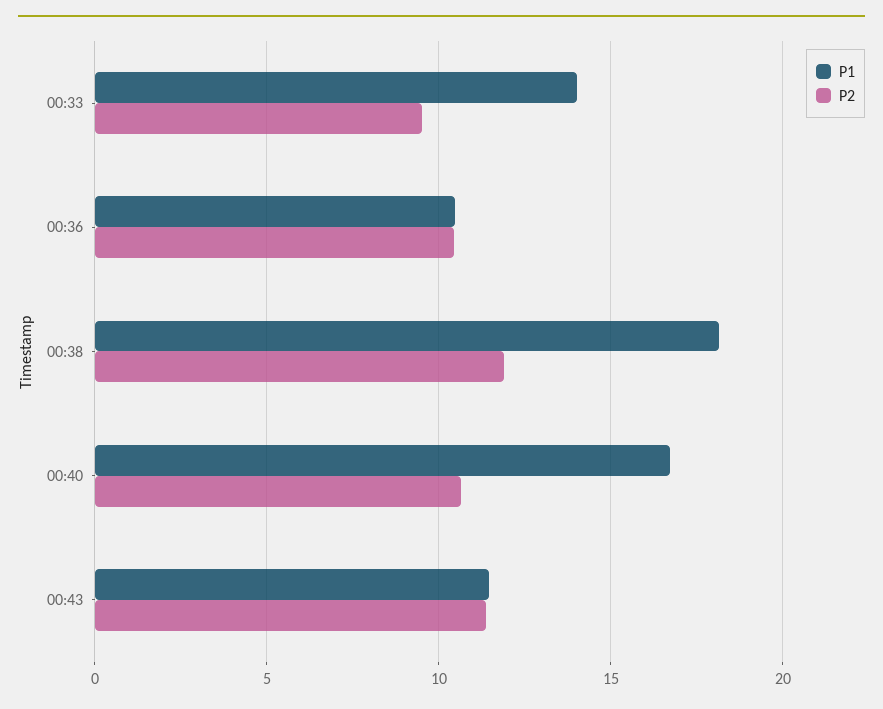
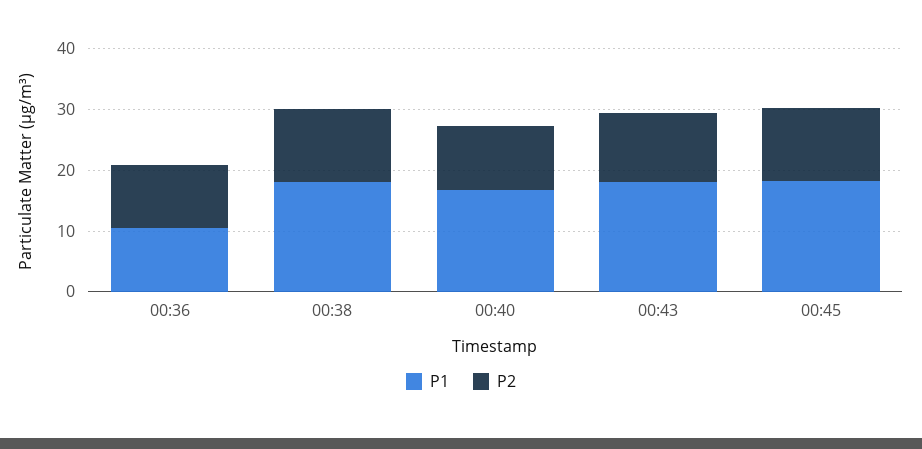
P1, 00:33: 14 -> none
P2, 00:33: 9.5 -> none
P1, 00:43: 11.5 -> 18
P1, 00:45: none -> 18
P2, 00:45: none -> 12

